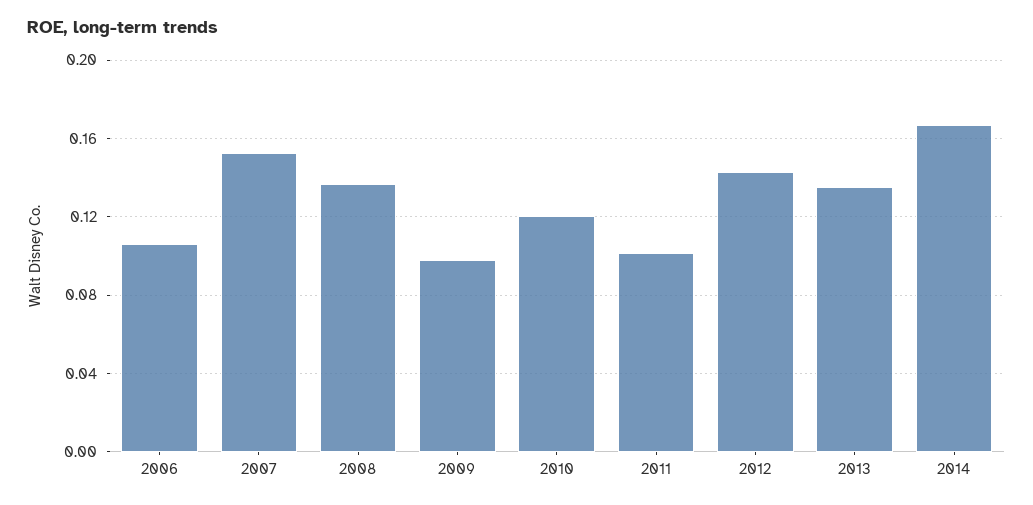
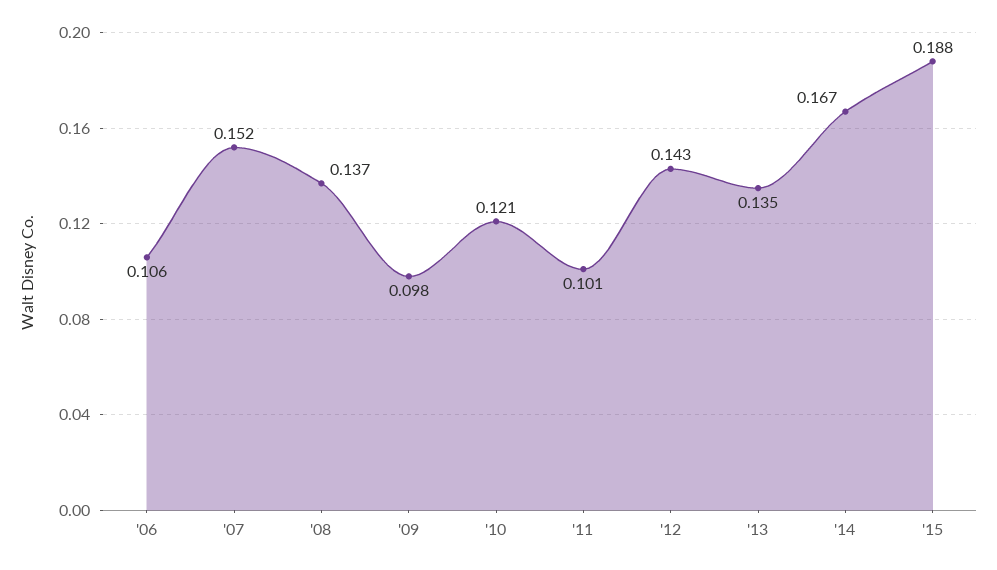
'15: none -> 0.188

